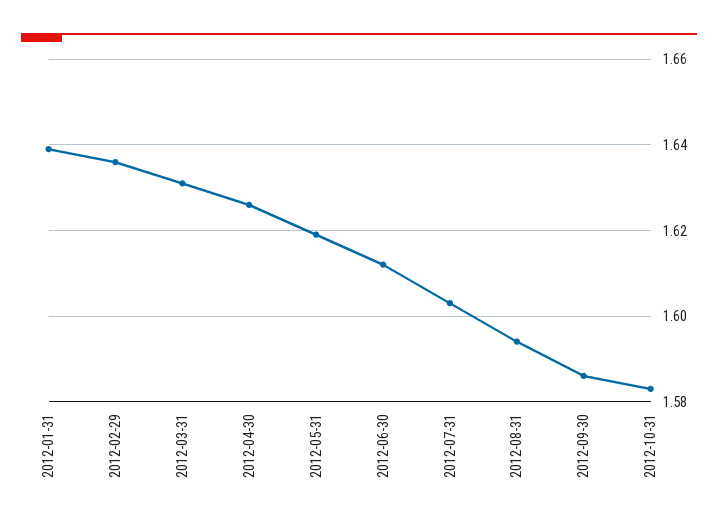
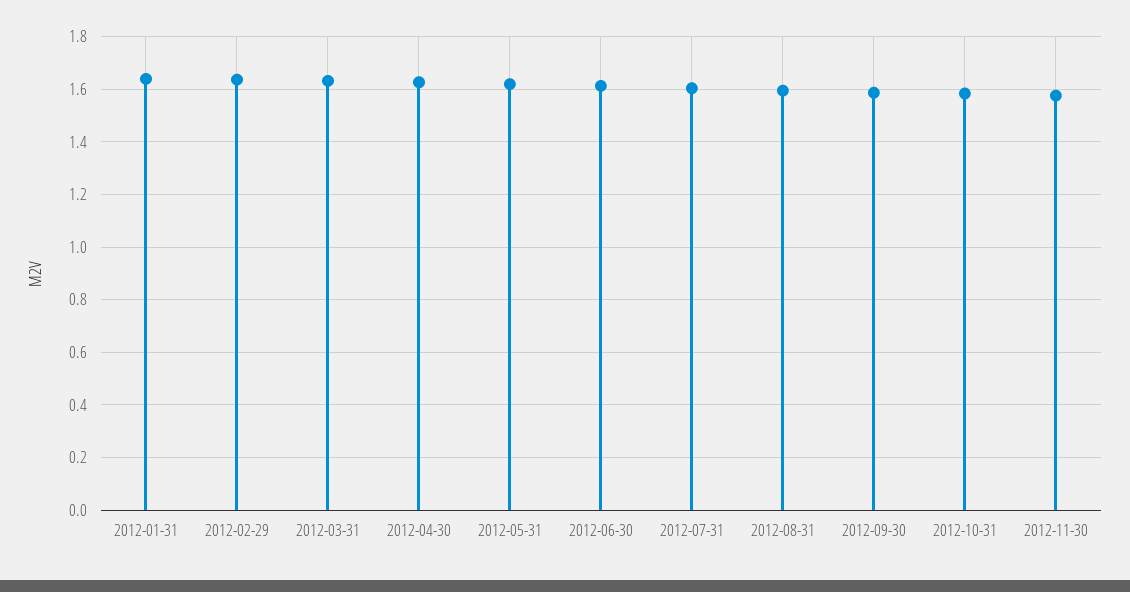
2012-11-30: none -> 1.575

